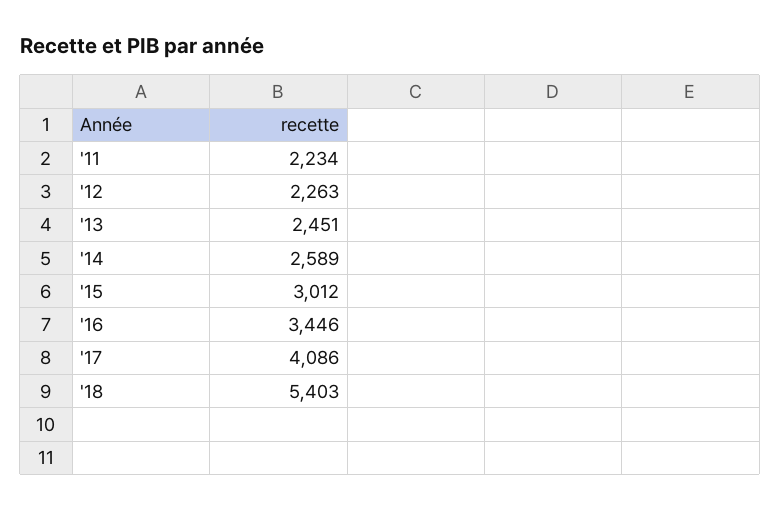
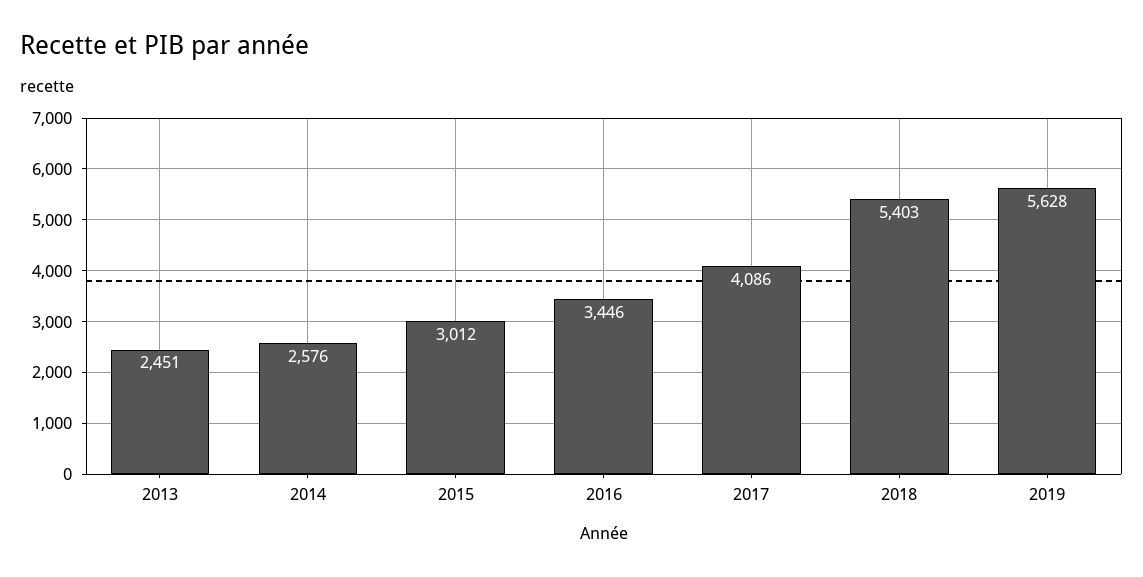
'11: 2234 -> none
'12: 2263 -> none
'14: 2589 -> 2576
2019: none -> 5628

